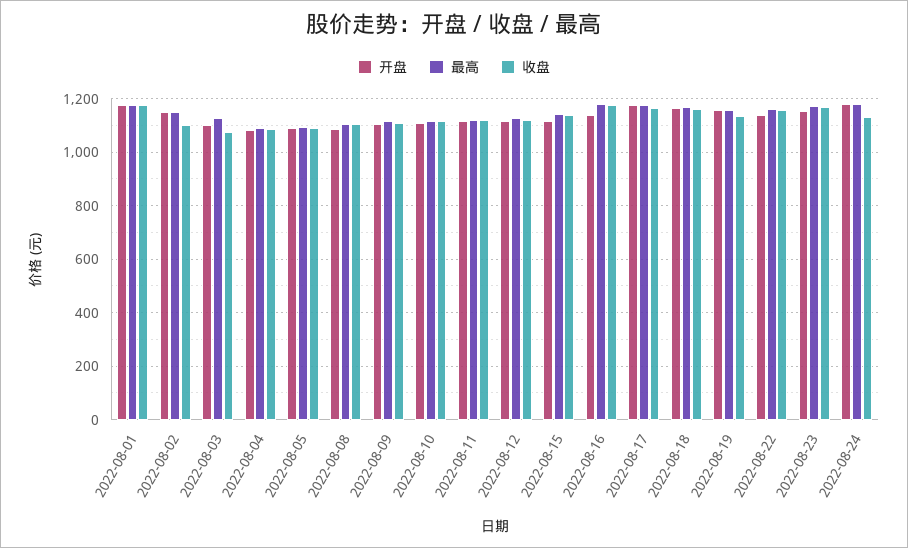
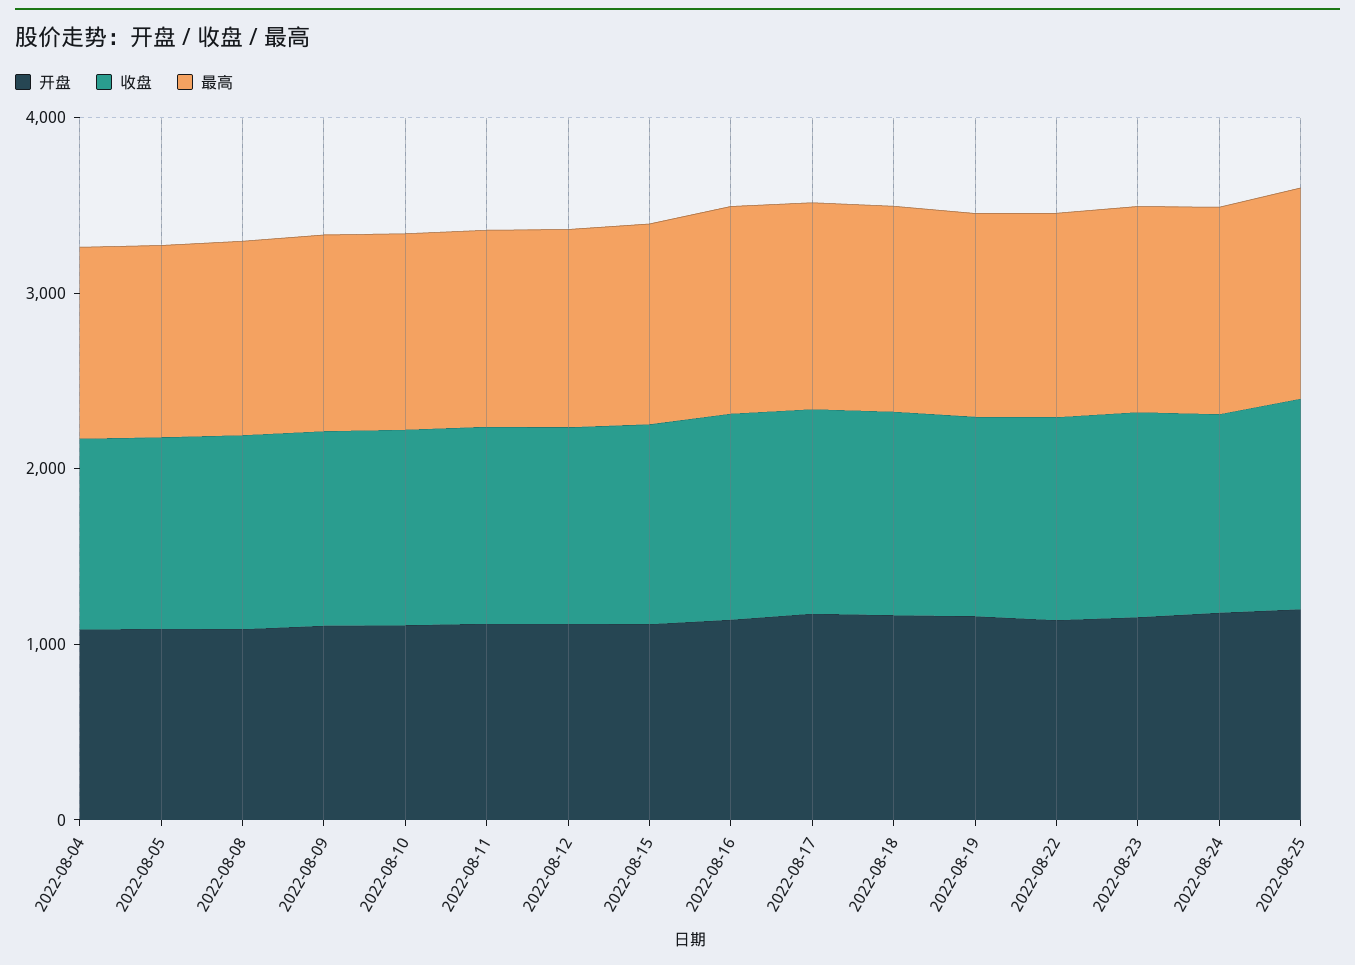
开盘, 2022-08-01: 1175 -> none
最高, 2022-08-01: 1175 -> none
收盘, 2022-08-01: 1175 -> none
开盘, 2022-08-02: 1150 -> none
最高, 2022-08-02: 1150 -> none
收盘, 2022-08-02: 1100 -> none
开盘, 2022-08-03: 1100 -> none
最高, 2022-08-03: 1125 -> none
收盘, 2022-08-03: 1075 -> none
开盘, 2022-08-25: none -> 1200
收盘, 2022-08-25: none -> 1200
最高, 2022-08-25: none -> 1200

